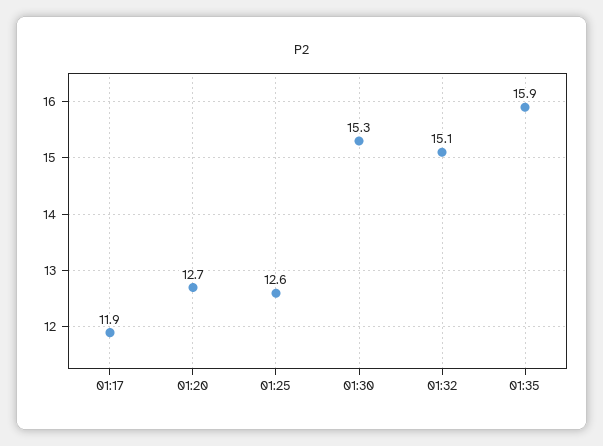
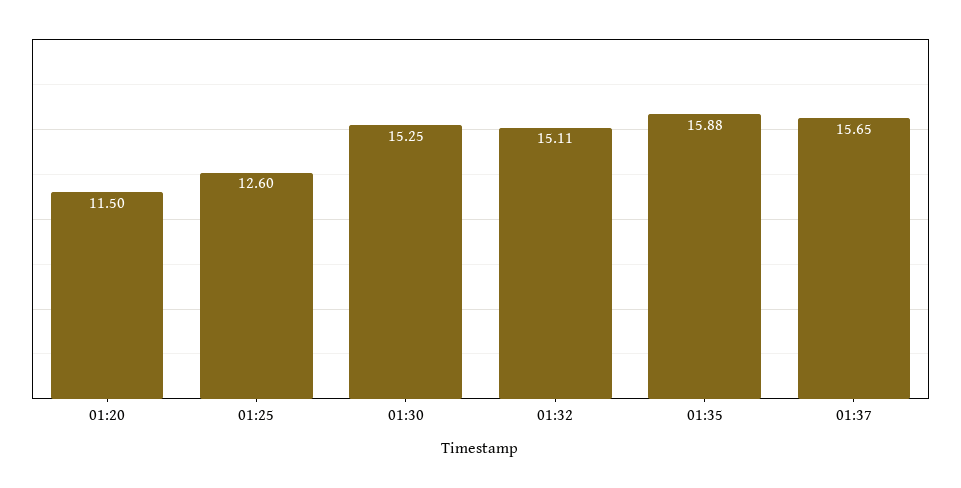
01:17: 11.9 -> none
01:20: 12.7 -> 11.5
01:37: none -> 15.65

